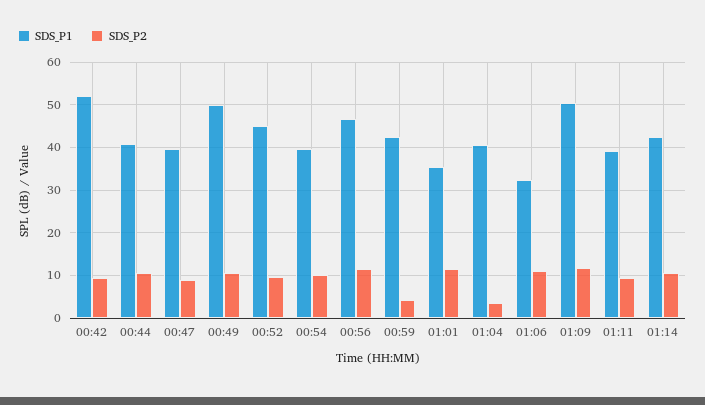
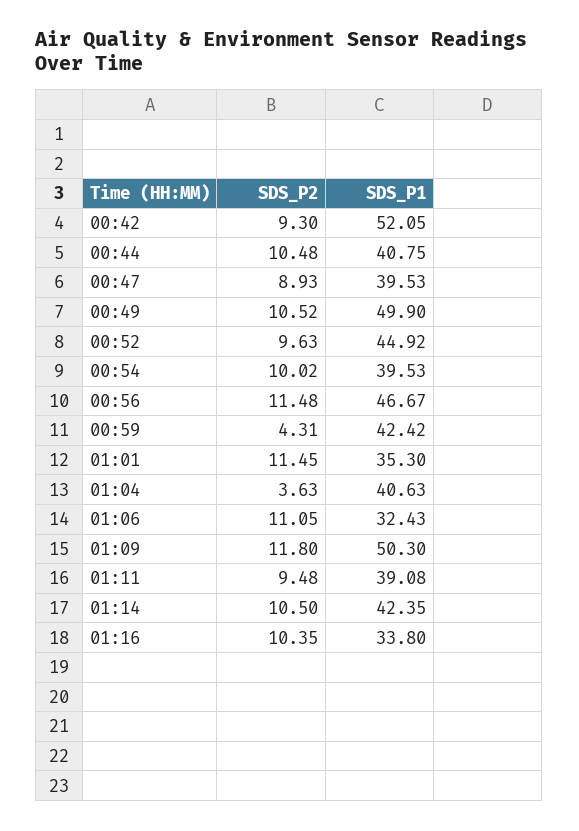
SDS_P2, 01:16: none -> 10.35
SDS_P1, 01:16: none -> 33.8

